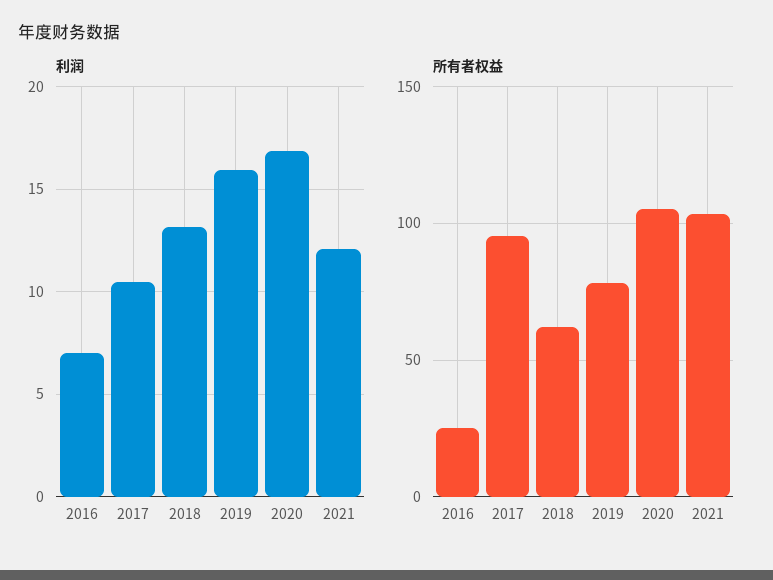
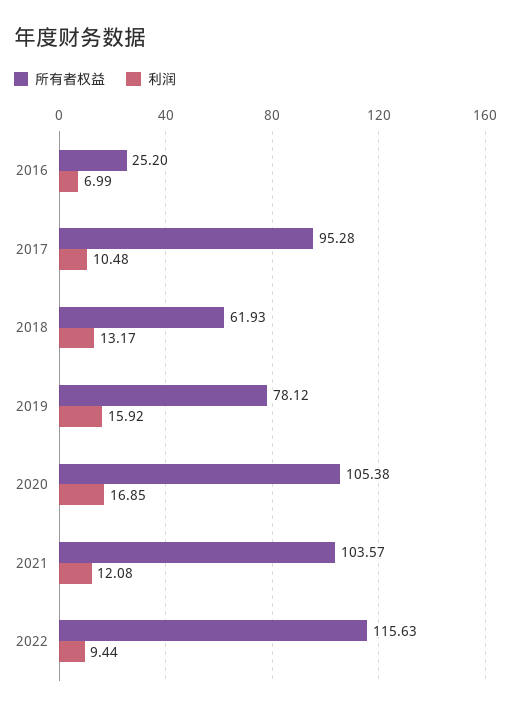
所有者权益, 2022: none -> 115.63
利润, 2022: none -> 9.44

